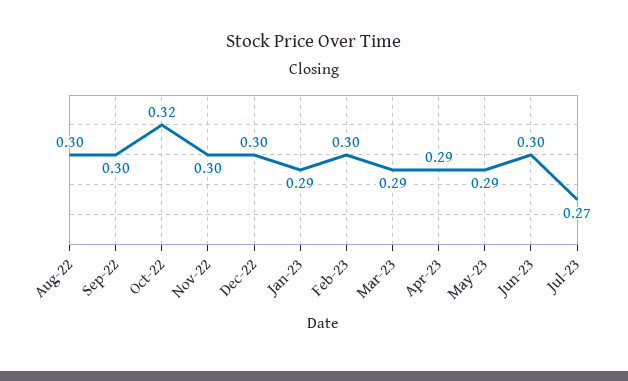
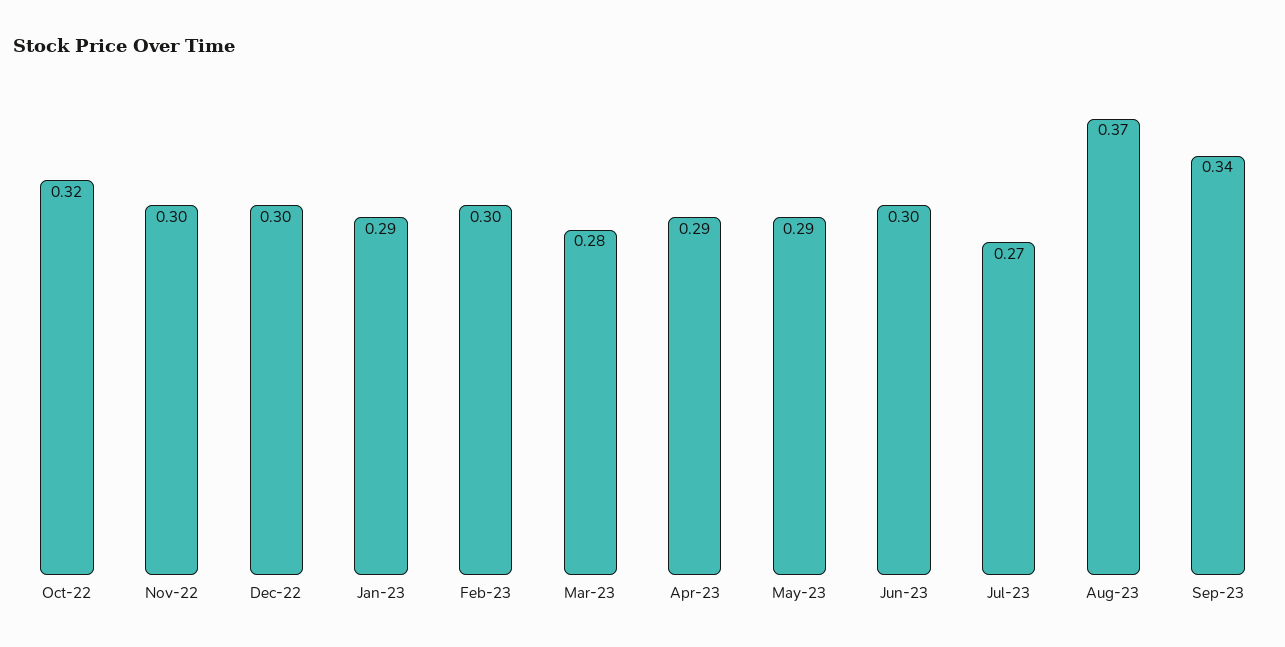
Aug-22: 0.3 -> none
Sep-22: 0.3 -> none
Mar-23: 0.29 -> 0.28
Aug-23: none -> 0.37
Sep-23: none -> 0.34

